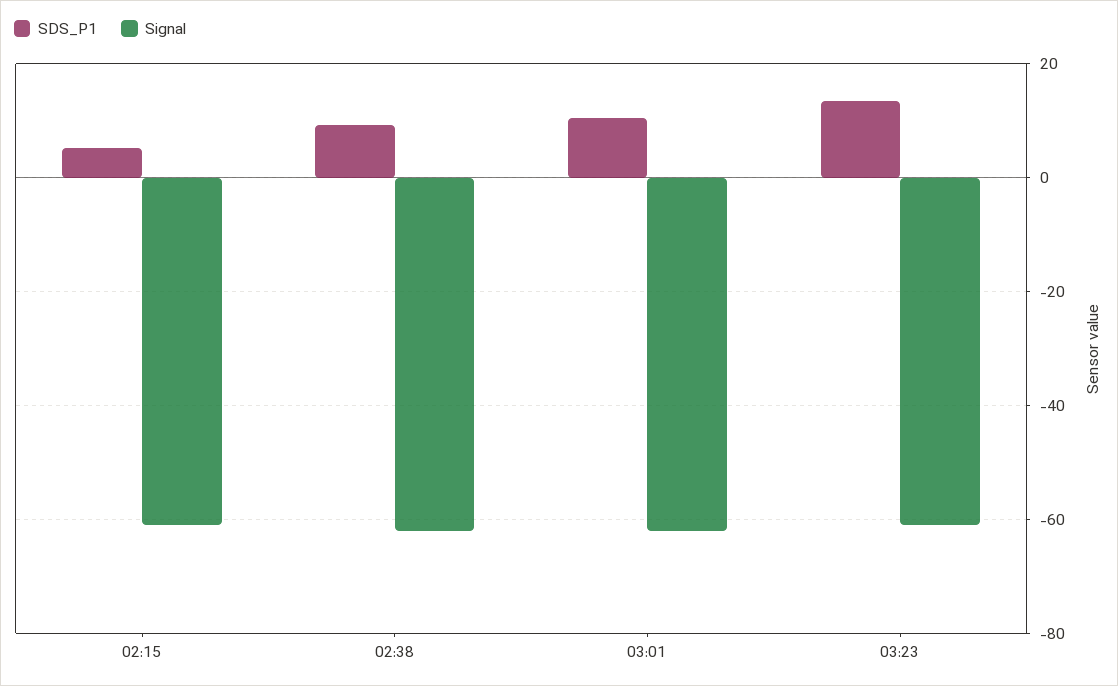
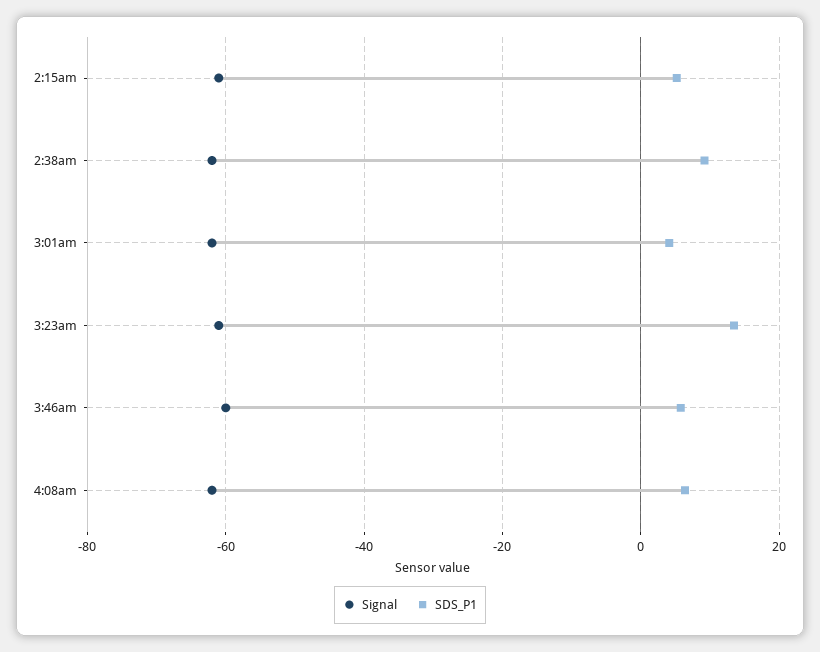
SDS_P1, 03:01: 10 -> 4
Signal, 3:46am: none -> -60
SDS_P1, 3:46am: none -> 6
Signal, 4:08am: none -> -62
SDS_P1, 4:08am: none -> 6

